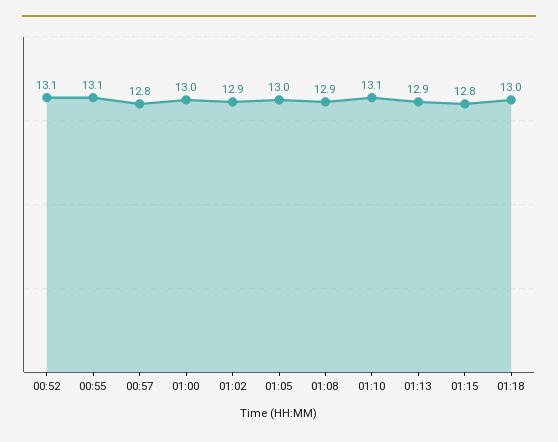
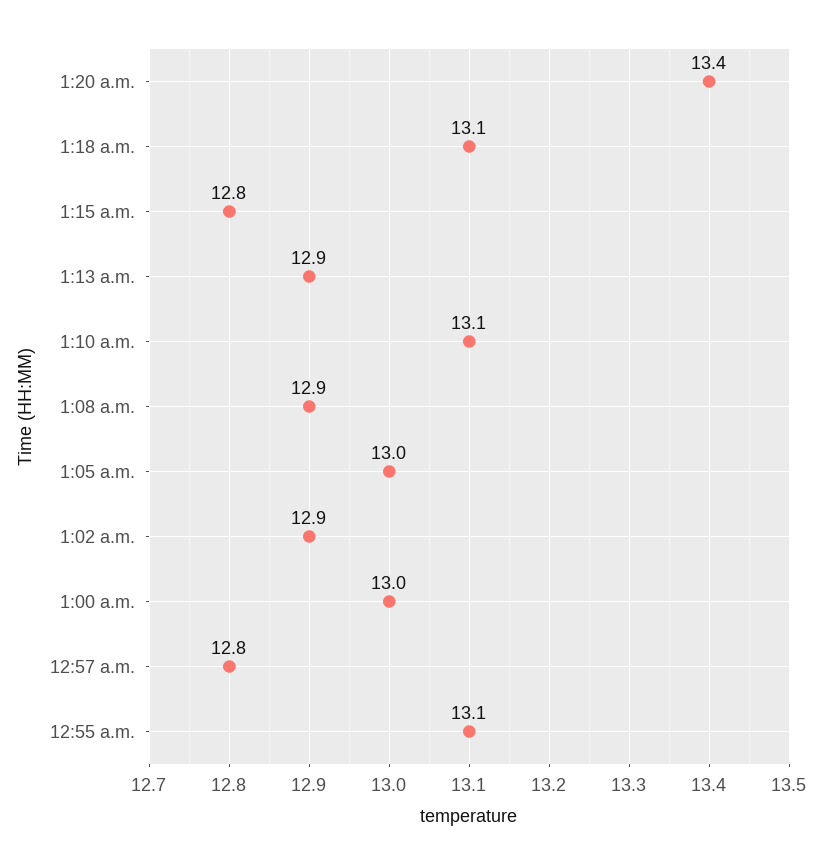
00:52: 13.1 -> none
01:18: 13 -> 13.1
1:20 a.m.: none -> 13.4

